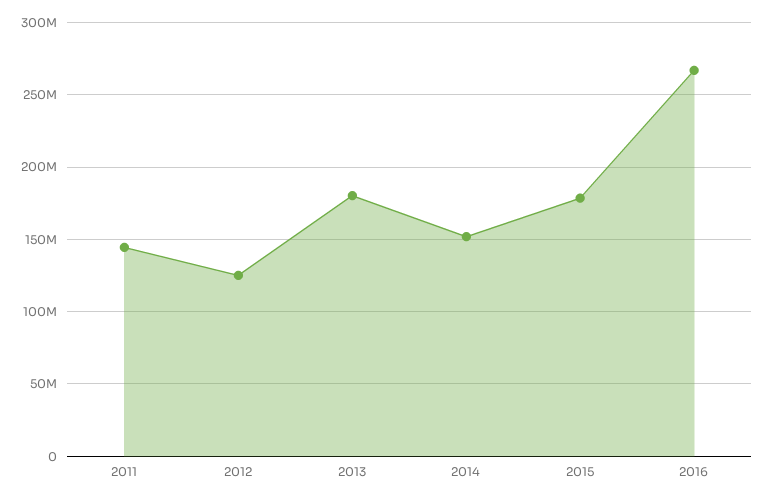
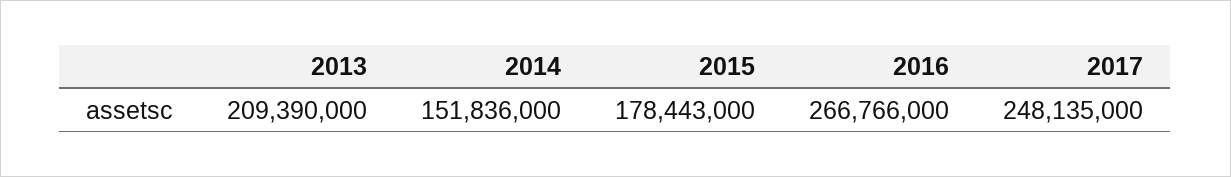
2011: 145000000 -> none
2012: 125000000 -> none
2013: 180000000 -> 209390000
2017: none -> 248135000

